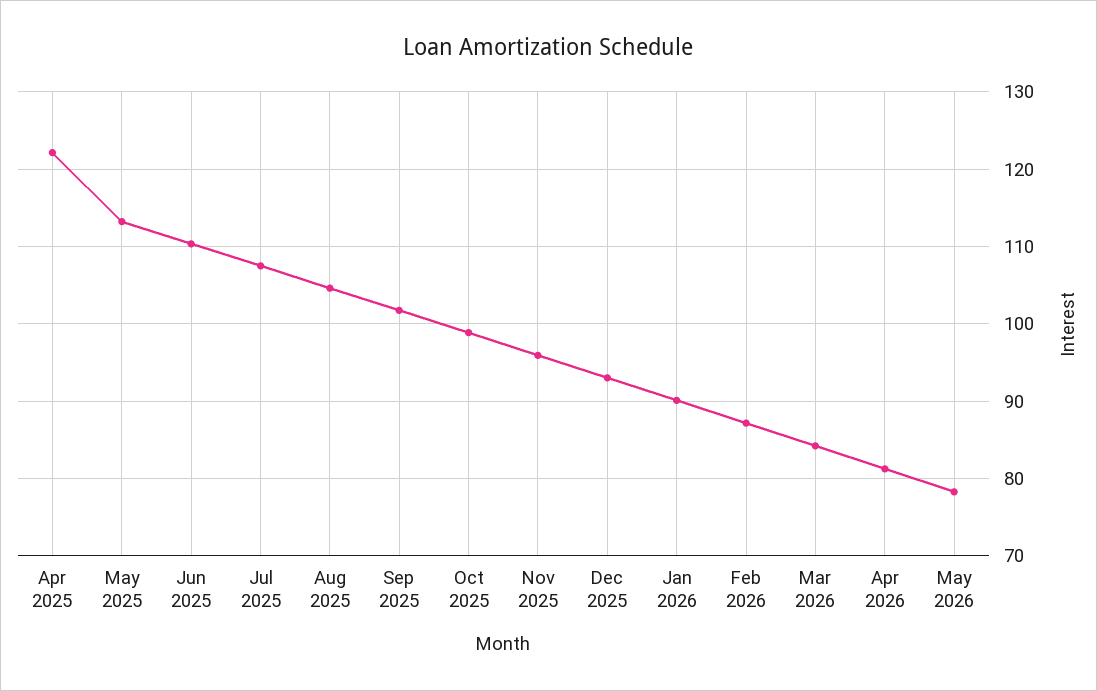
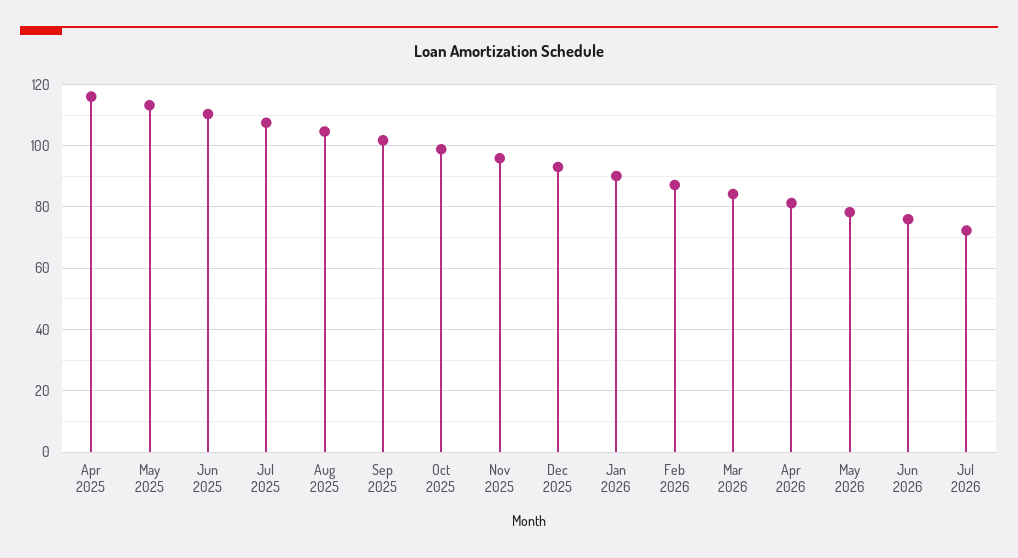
Apr 2025: 122 -> 116
Jun 2026: none -> 76
Jul 2026: none -> 72

